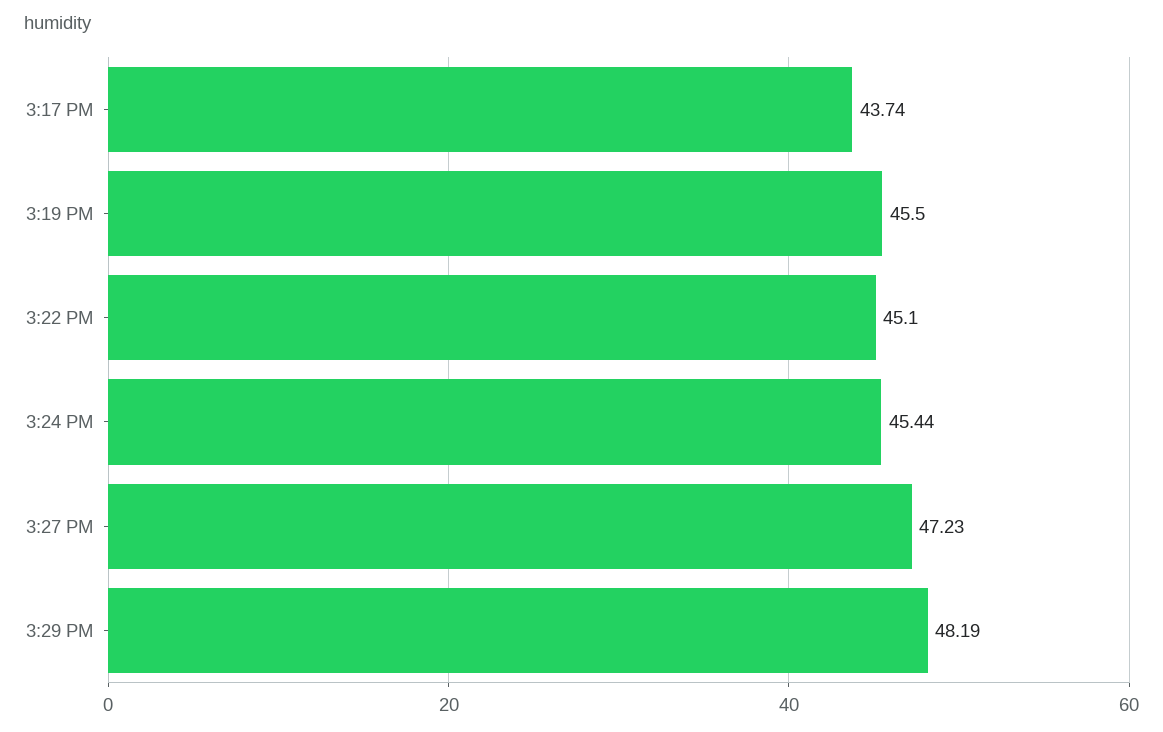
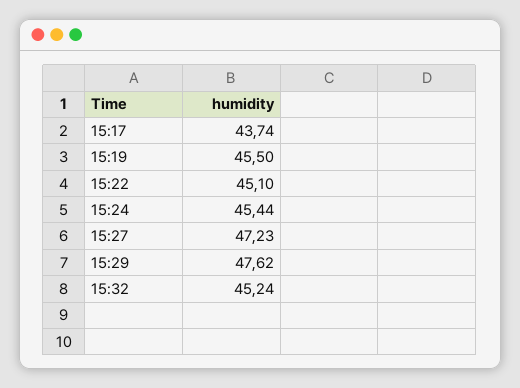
3:29 PM: 48.19 -> 47.62
15:32: none -> 45.24

